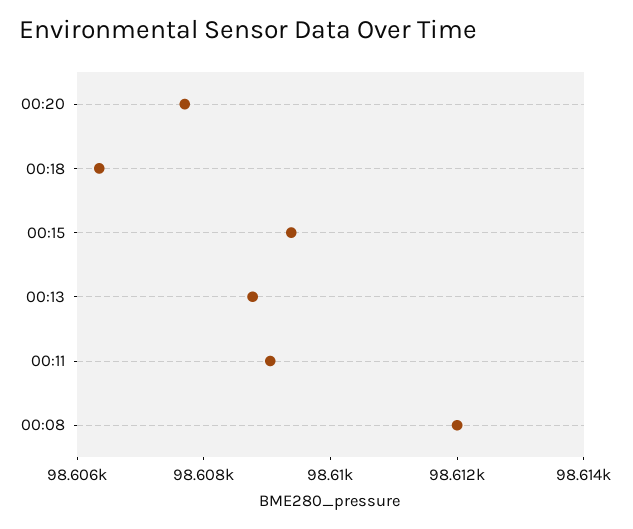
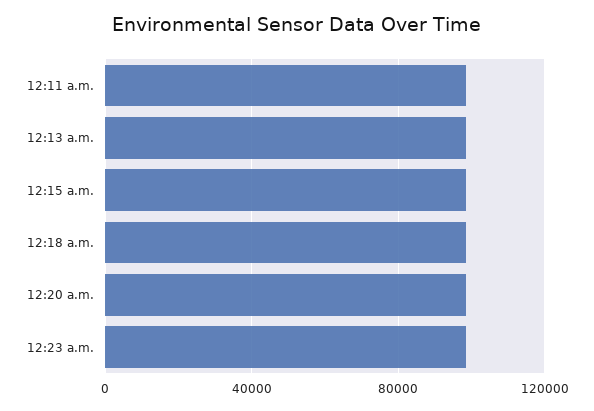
00:08: 98612 -> none
12:23 a.m.: none -> 100000

